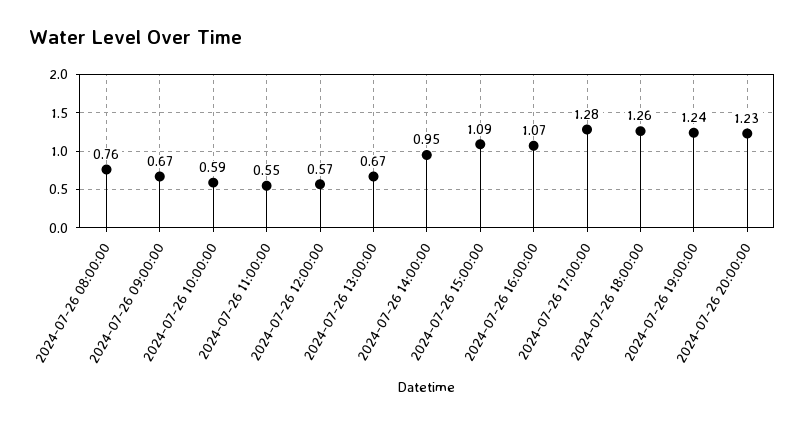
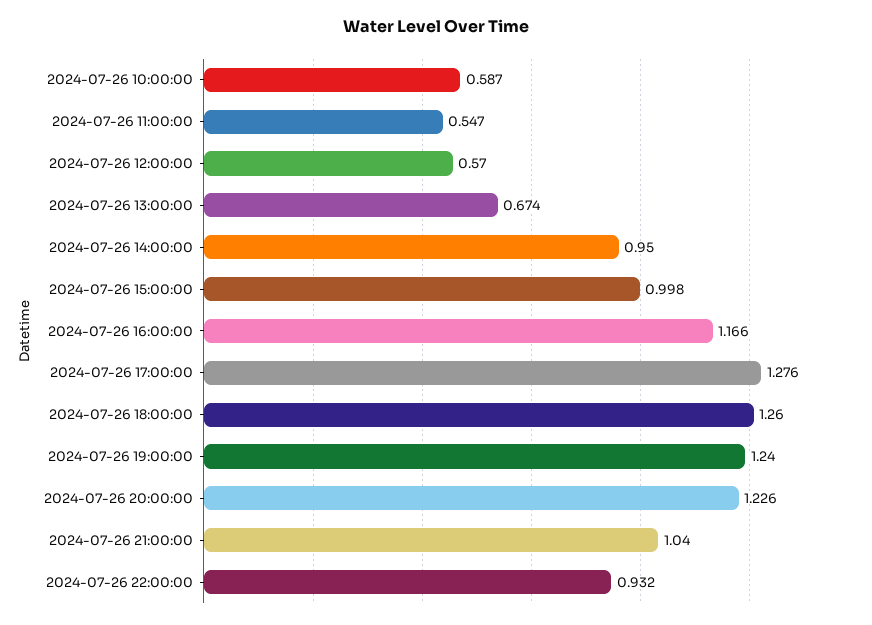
2024-07-26 08:00:00: 0.76 -> none
2024-07-26 09:00:00: 0.67 -> none
2024-07-26 15:00:00: 1.09 -> 0.998
2024-07-26 16:00:00: 1.07 -> 1.166
2024-07-26 21:00:00: none -> 1.04
2024-07-26 22:00:00: none -> 0.932

